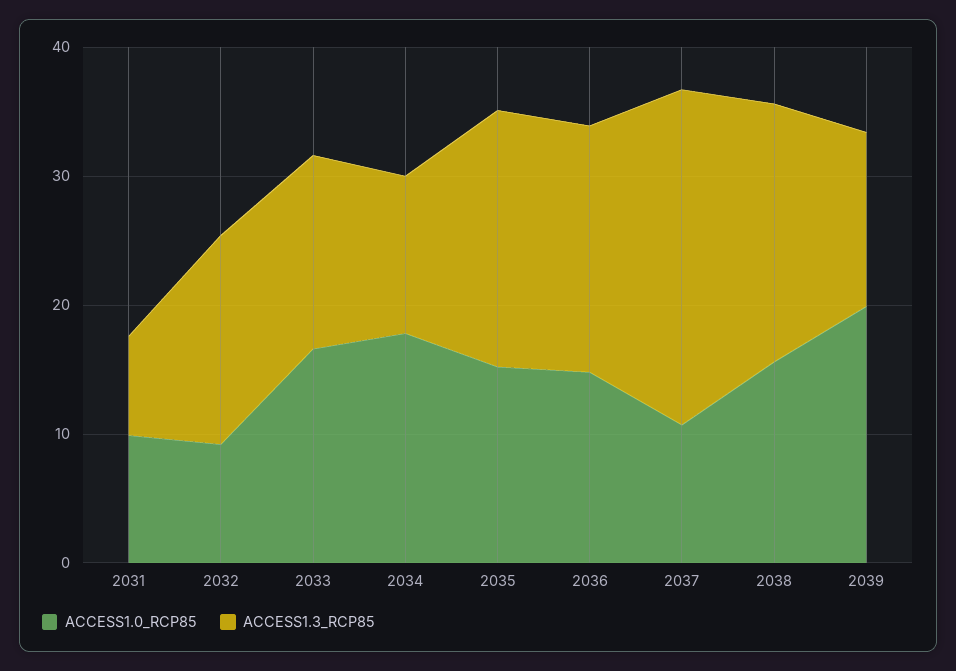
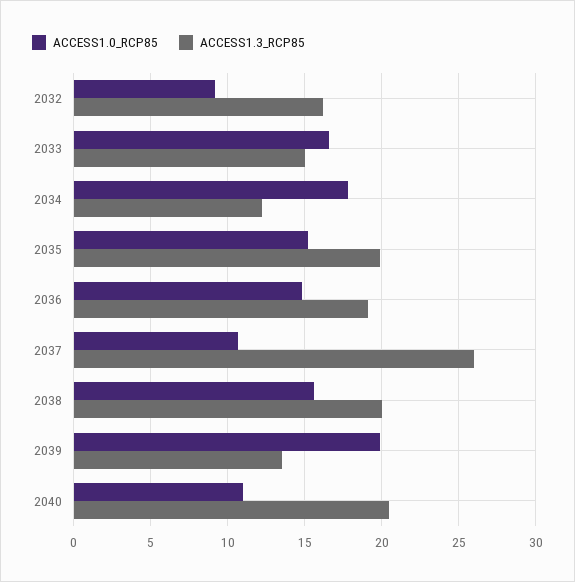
ACCESS1.0_RCP85, 2031: 10 -> none
ACCESS1.3_RCP85, 2031: 8 -> none
ACCESS1.0_RCP85, 2040: none -> 11
ACCESS1.3_RCP85, 2040: none -> 20.5

